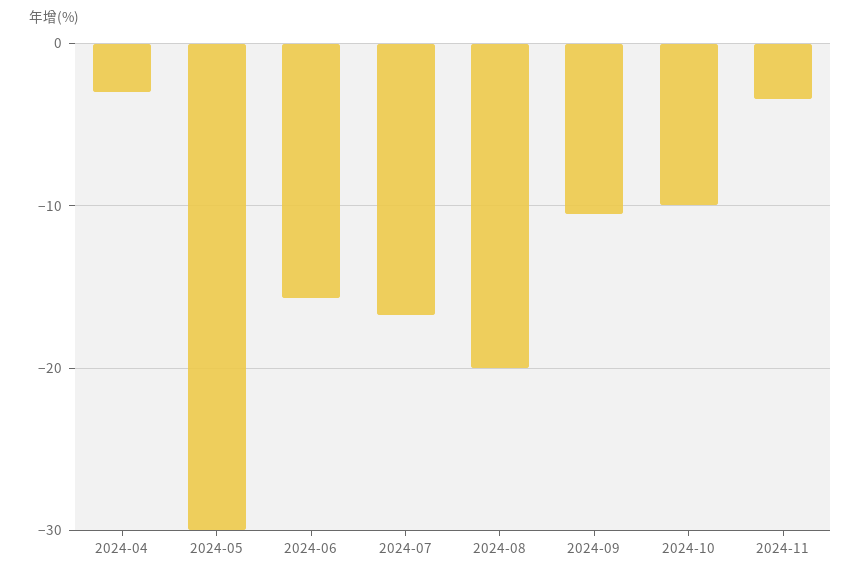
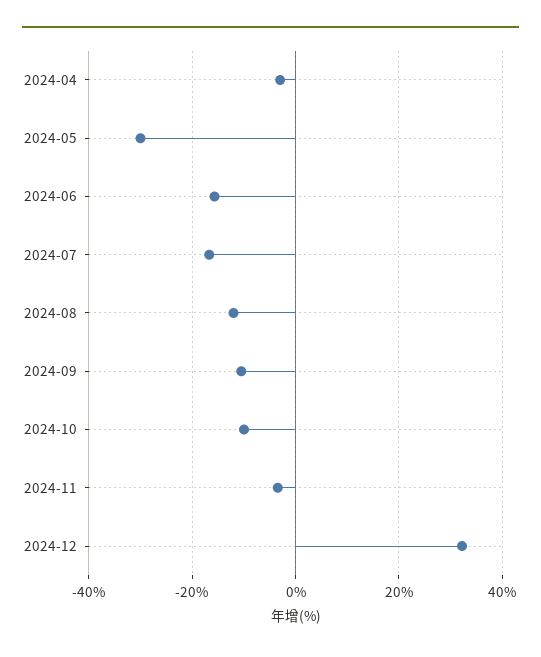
2024-08: -20 -> -12
2024-12: none -> 32

